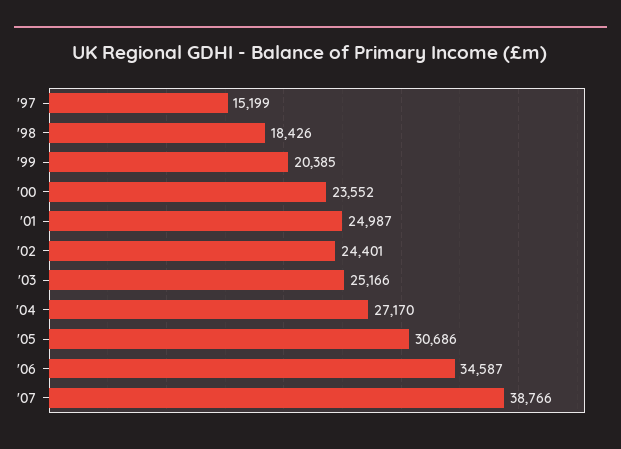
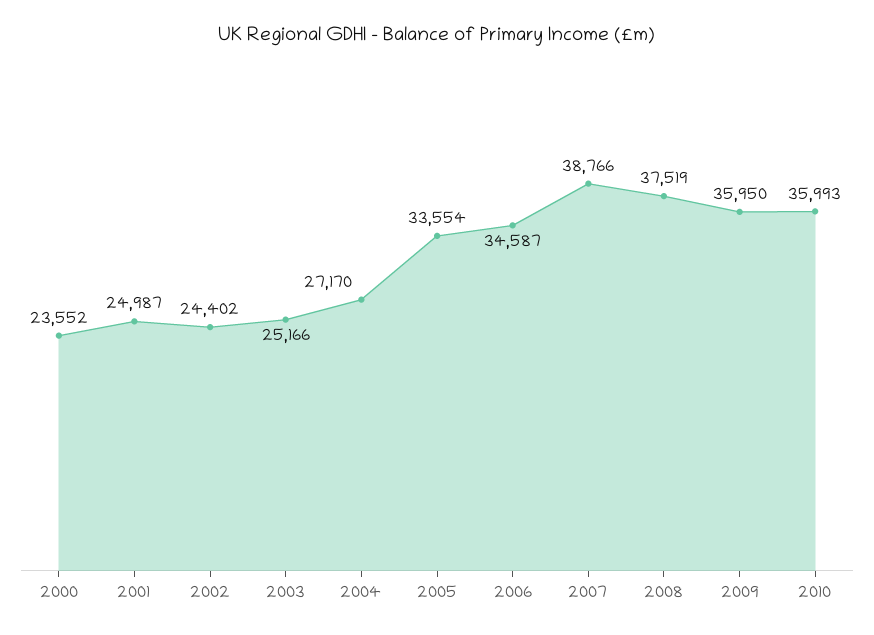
'97: 15199 -> none
'98: 18426 -> none
'99: 20385 -> none
'02: 24401 -> 24402
'05: 30686 -> 33554
2008: none -> 37519
2009: none -> 35950
2010: none -> 35993

